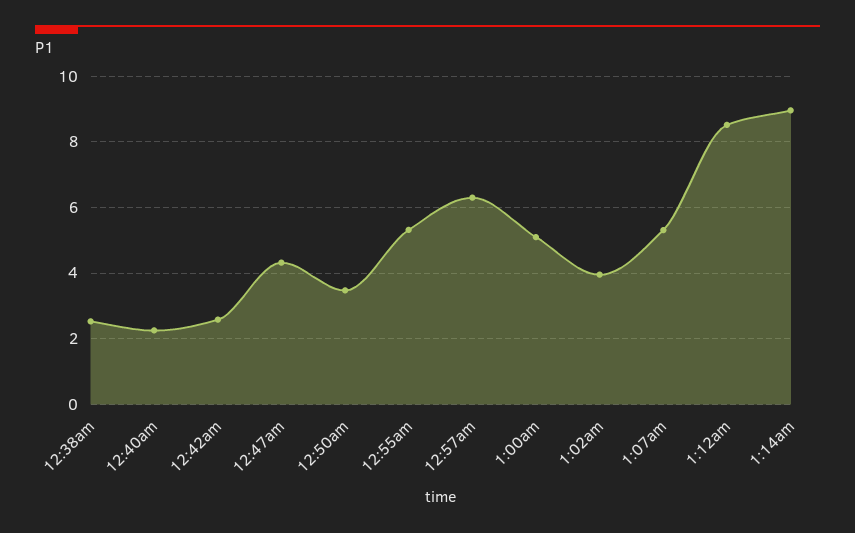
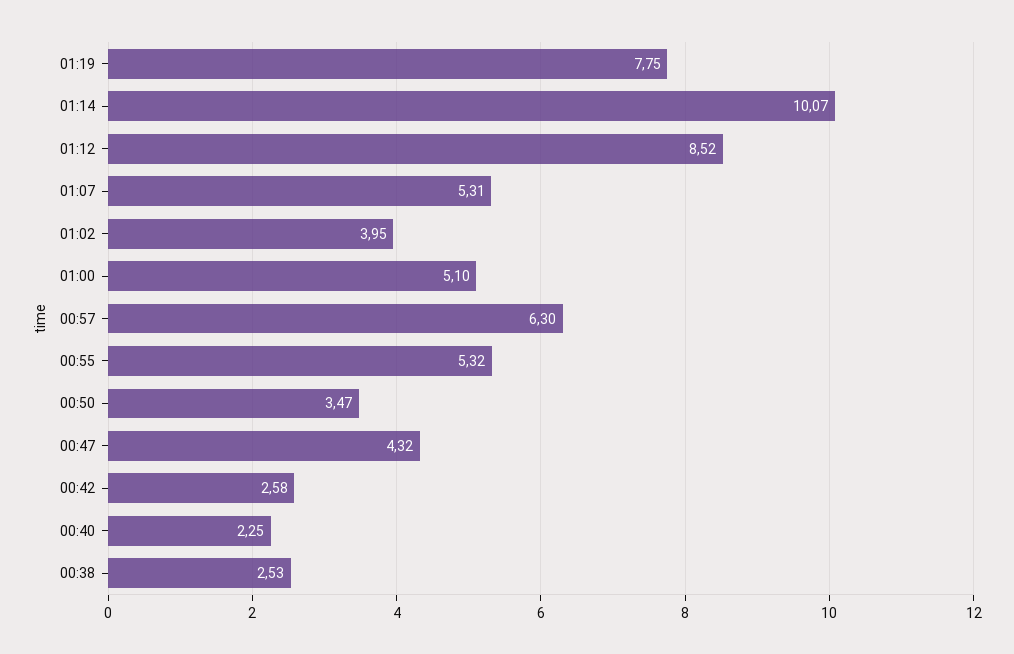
1:14am: 9 -> 10.07
01:19: none -> 7.75

